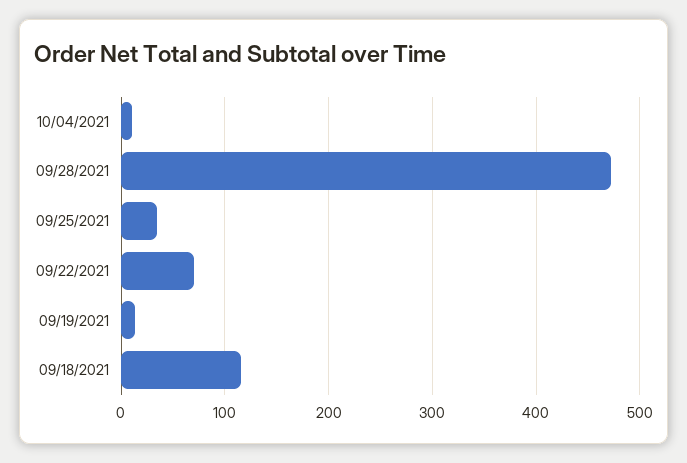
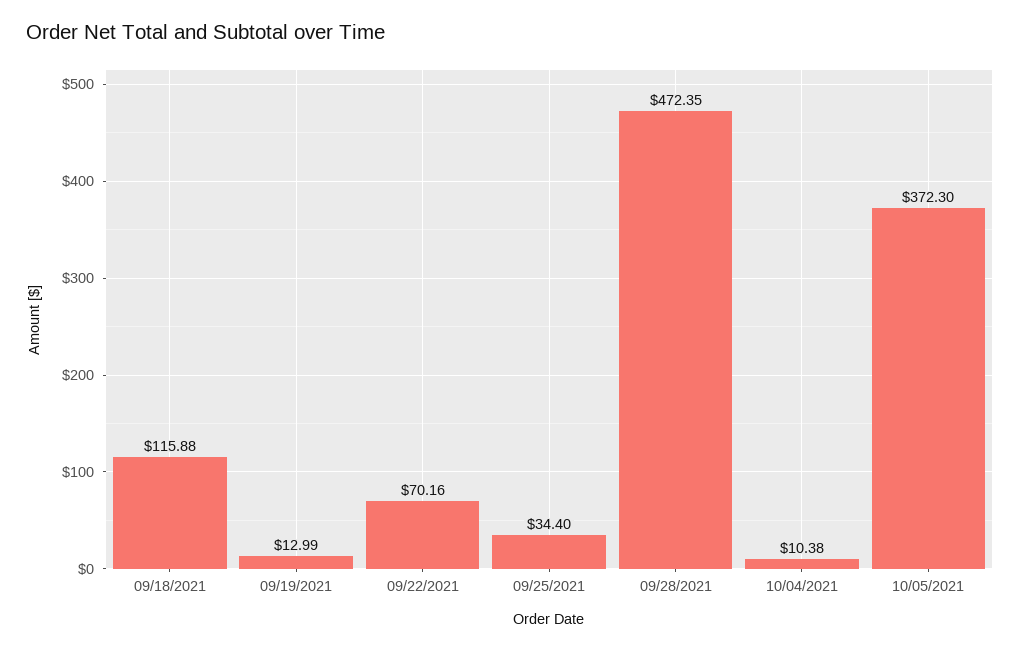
10/05/2021: none -> 372.3

